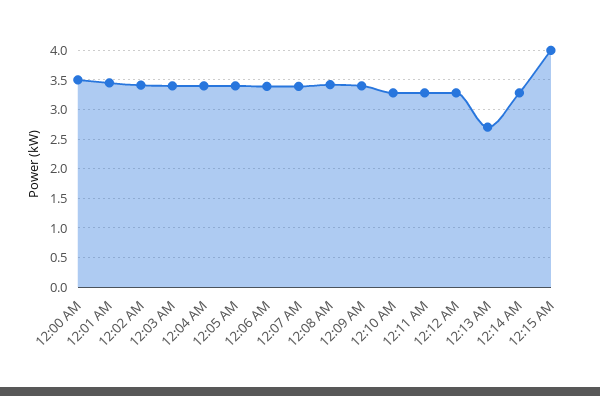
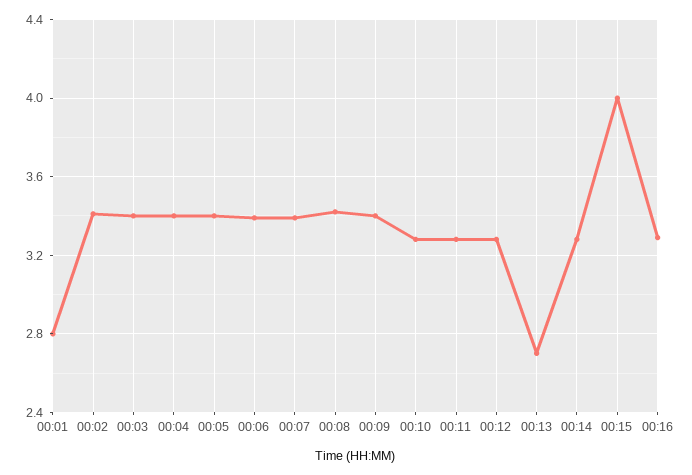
12:00 AM: 3.5 -> none
12:01 AM: 3.5 -> 2.8
00:16: none -> 3.3

